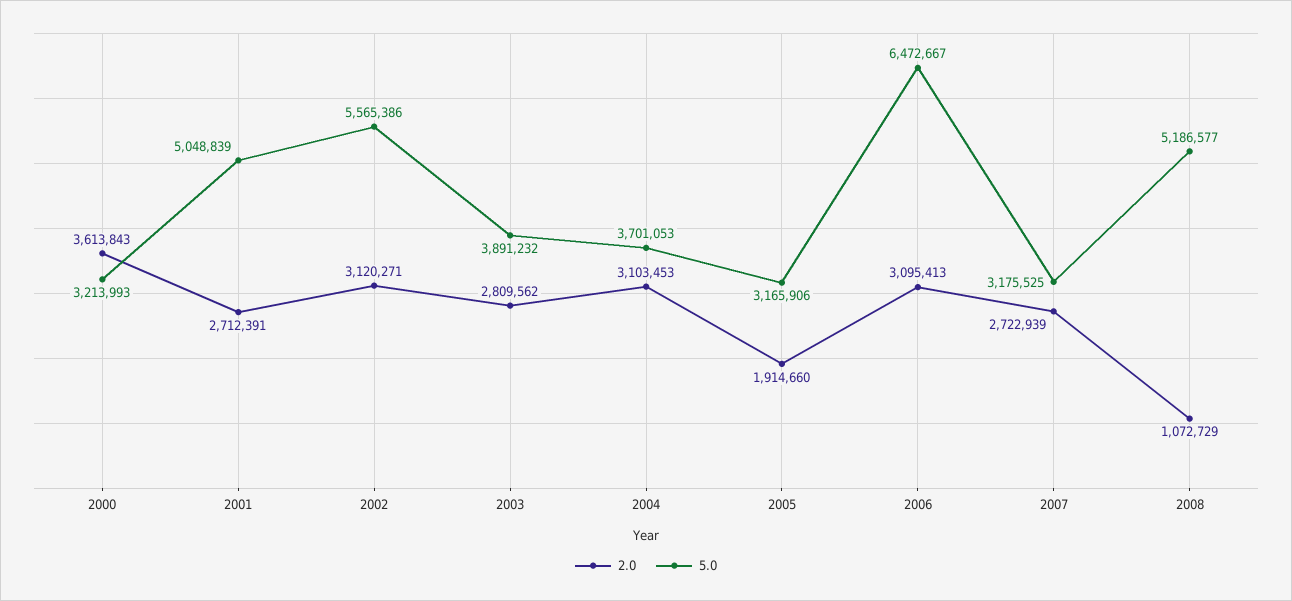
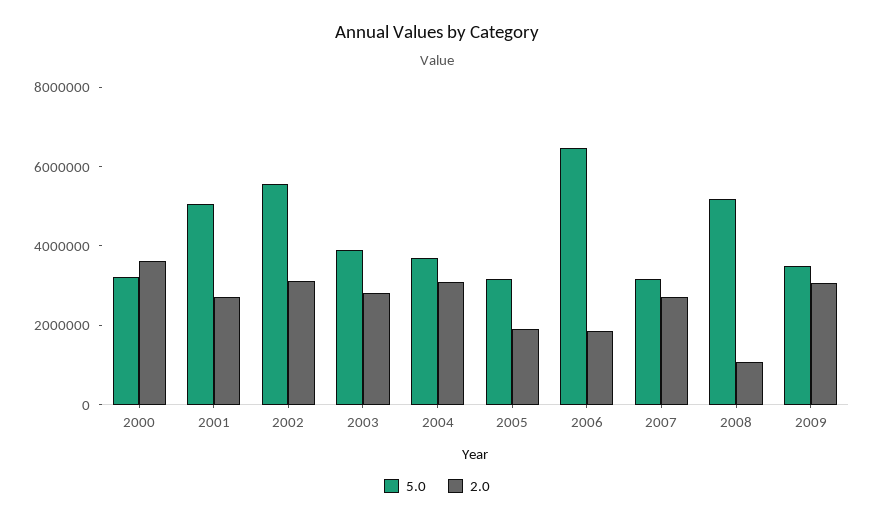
2.0, 2006: 3095413 -> 2000000
5.0, 2009: none -> 3500000
2.0, 2009: none -> 3000000

